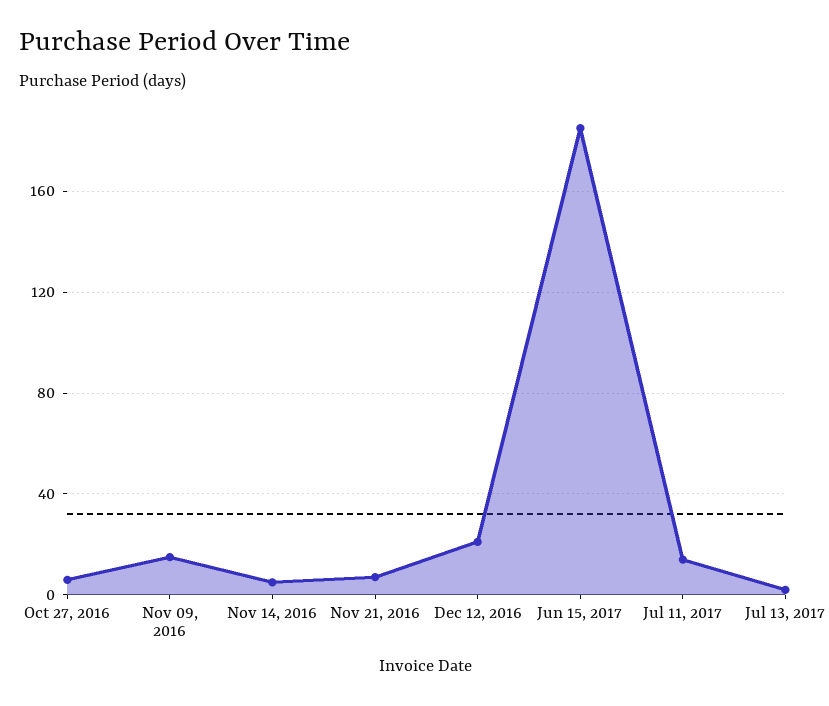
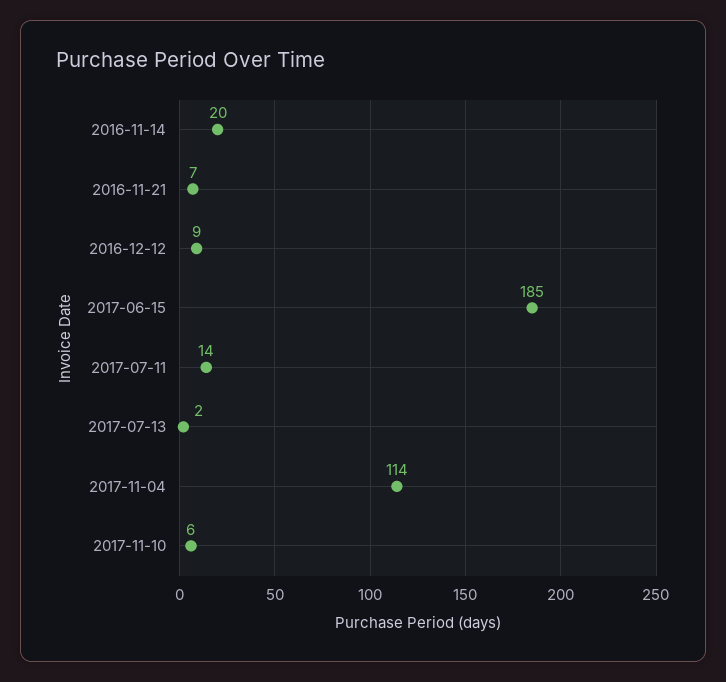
Oct 27, 2016: 5 -> none
Nov 09, 2016: 15 -> none
Nov 14, 2016: 5 -> 20
Dec 12, 2016: 20 -> 9
2017-11-04: none -> 114
2017-11-10: none -> 6

